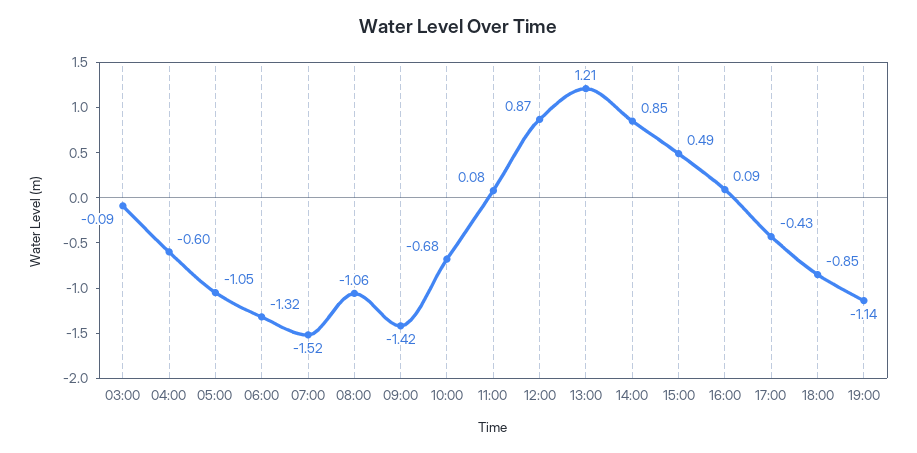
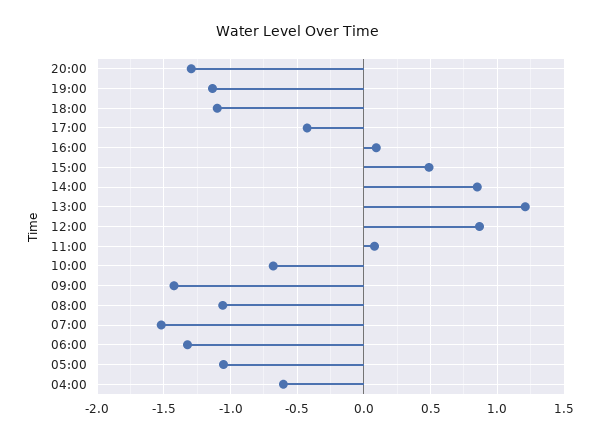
03:00: -0.09 -> none
18:00: -0.85 -> -1.1
20:00: none -> -1.3

